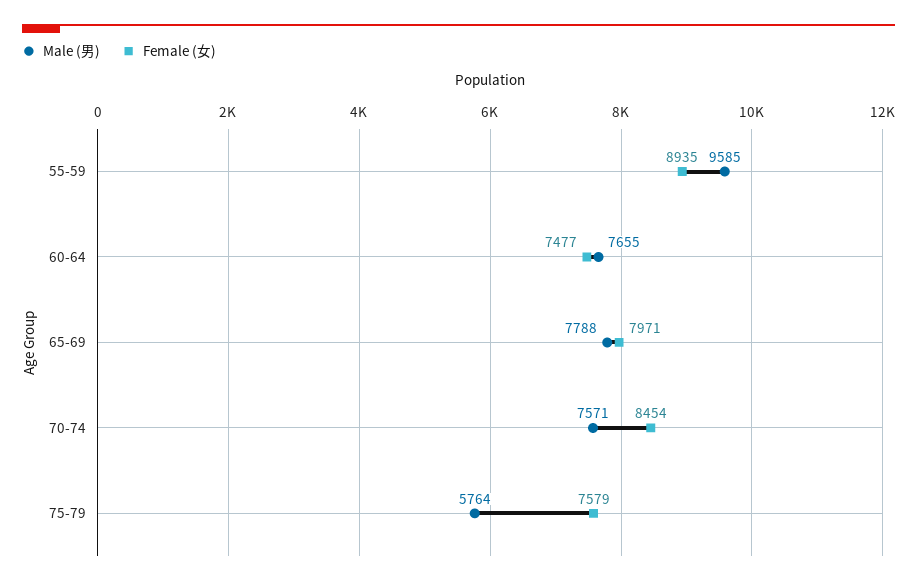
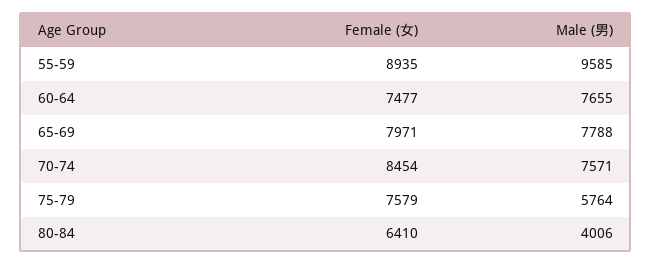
Female (女), 80-84: none -> 6410
Male (男), 80-84: none -> 4006

